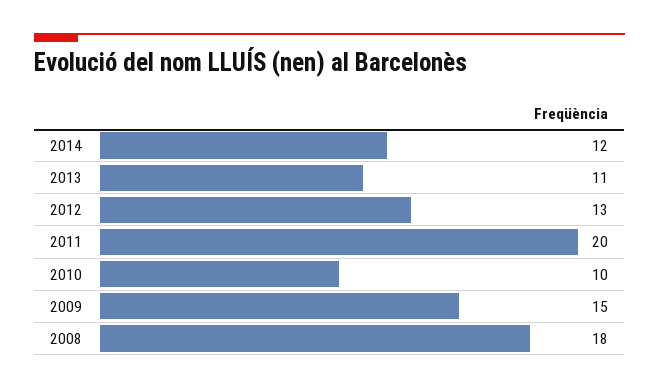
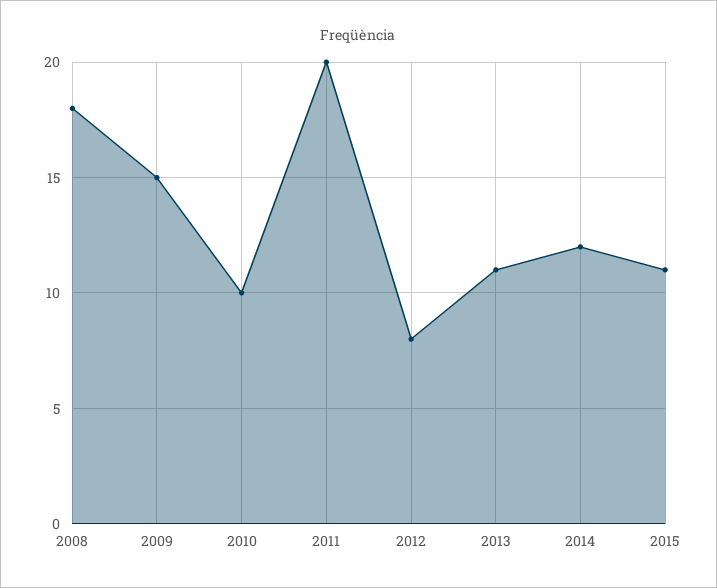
2012: 13 -> 8
2015: none -> 11

